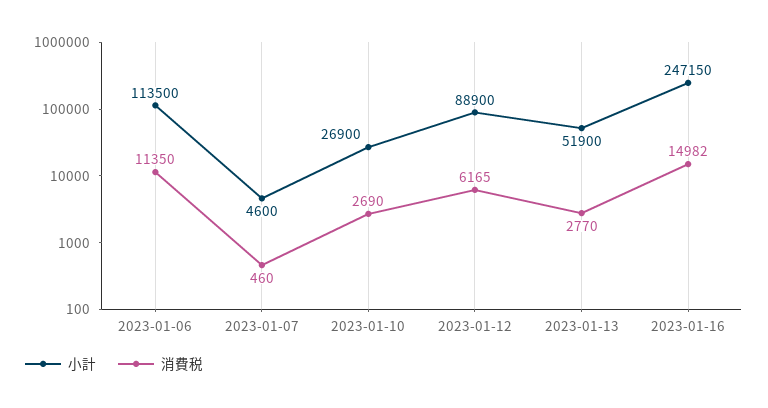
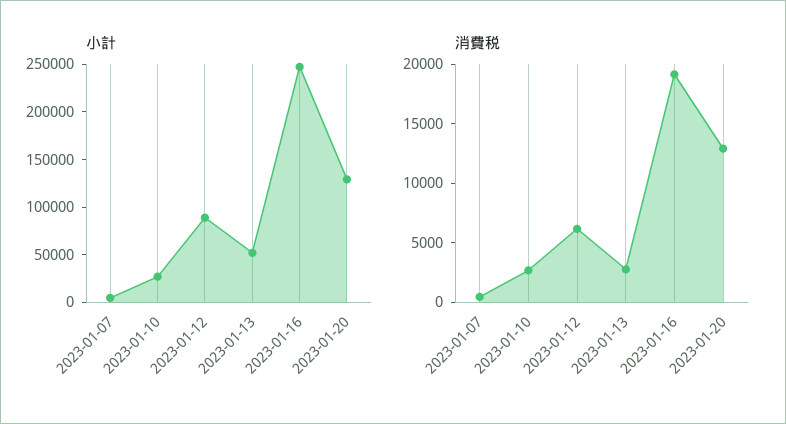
小計, 2023-01-06: 113500 -> none
消費税, 2023-01-06: 11350 -> none
消費税, 2023-01-16: 14982 -> 19000
小計, 2023-01-20: none -> 130000
消費税, 2023-01-20: none -> 13000

